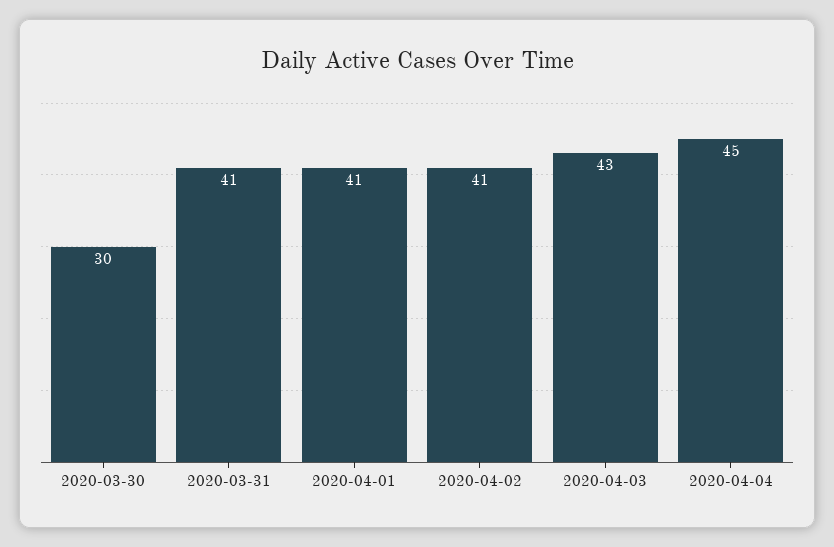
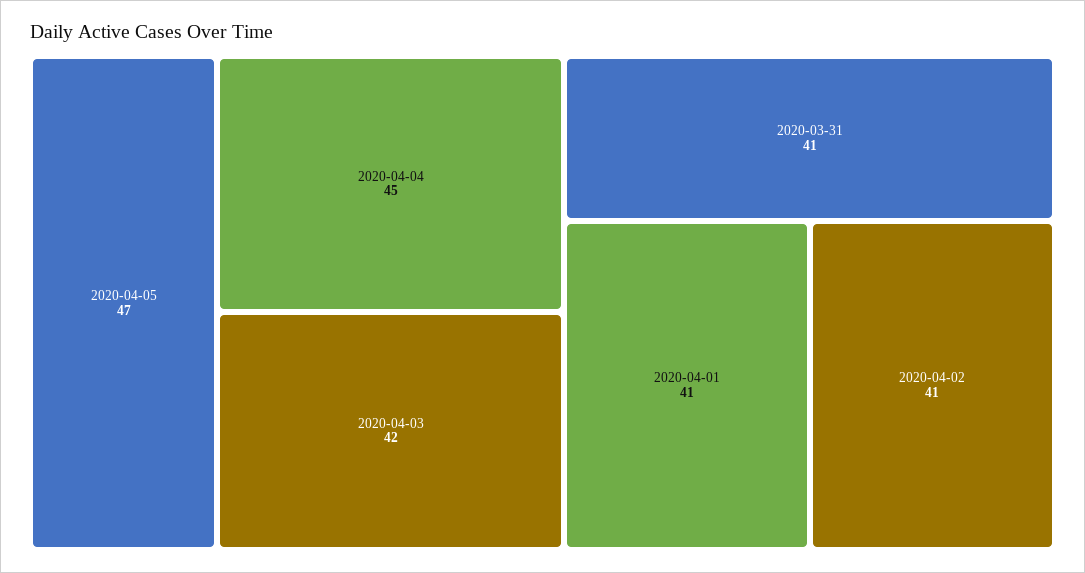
2020-03-30: 30 -> none
2020-04-03: 43 -> 42
2020-04-05: none -> 47

